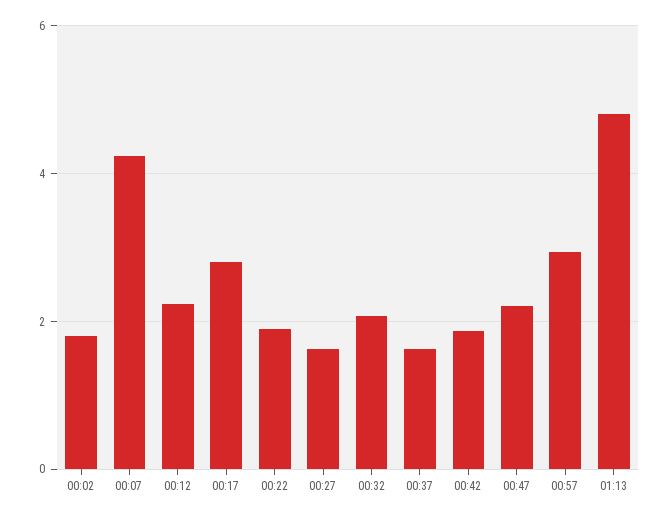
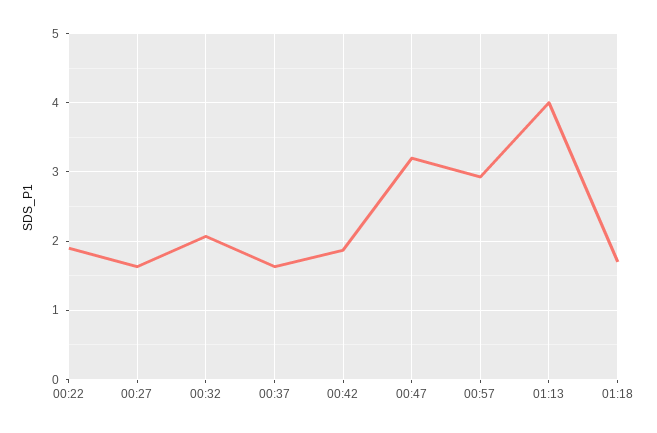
00:02: 1.8 -> none
00:07: 4.2 -> none
00:12: 2.2 -> none
00:17: 2.8 -> none
00:47: 2.2 -> 3.2
01:13: 4.8 -> 4
01:18: none -> 1.7

